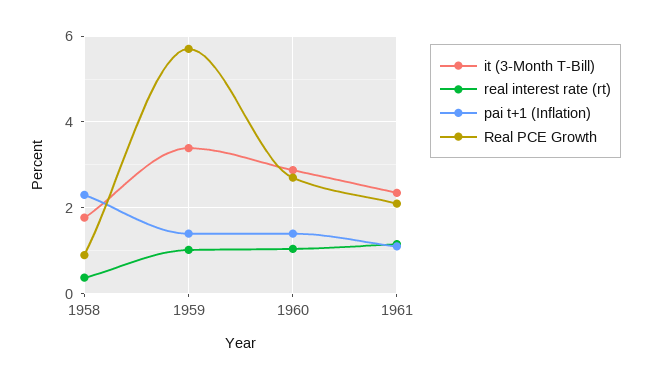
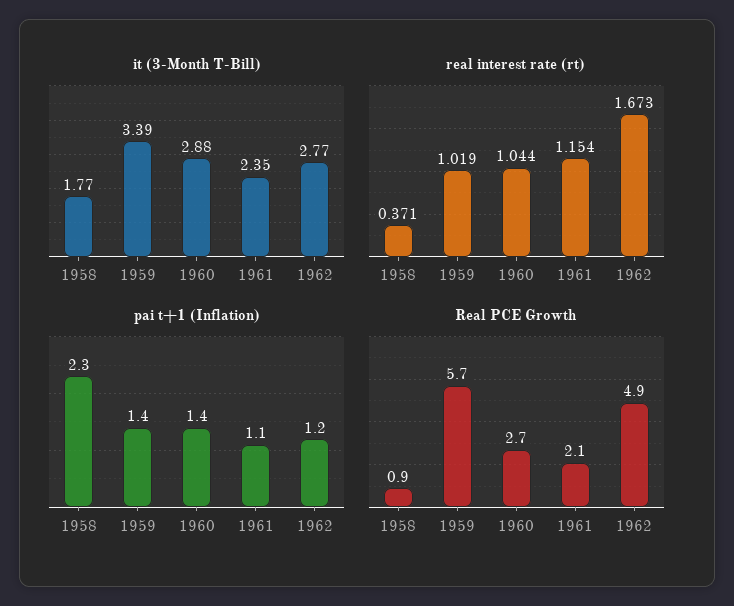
it (3-Month T-Bill), 1962: none -> 2.77
real interest rate (rt), 1962: none -> 1.673
pai t+1 (Inflation), 1962: none -> 1.2
Real PCE Growth, 1962: none -> 4.9

